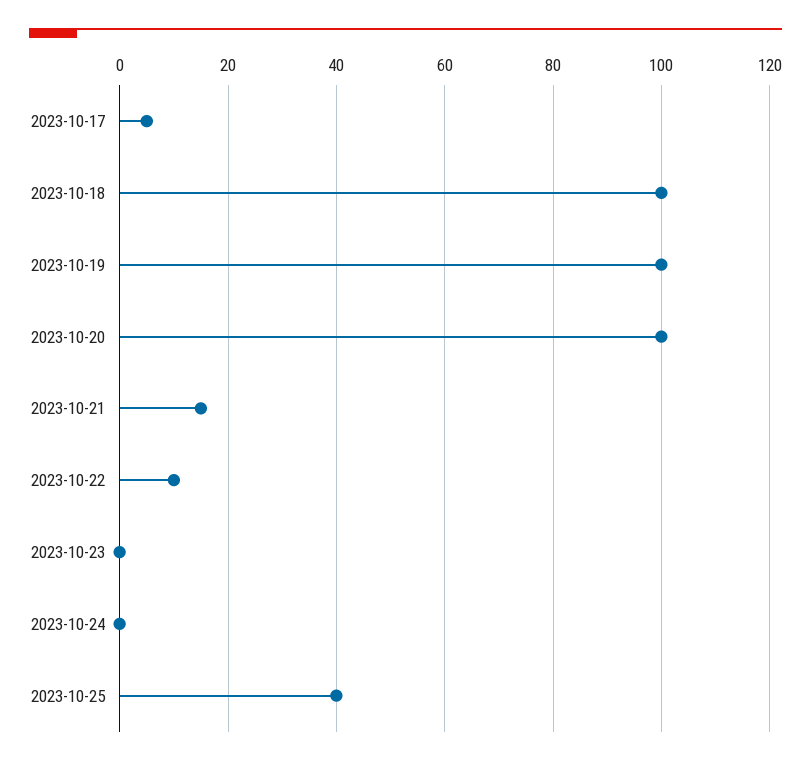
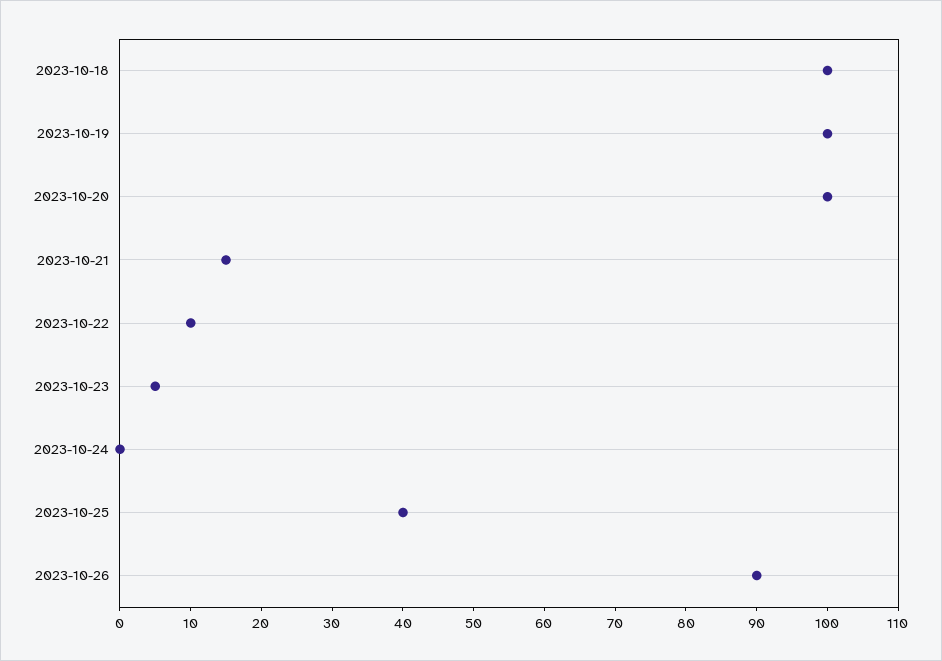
2023-10-17: 5 -> none
2023-10-23: 0 -> 5
2023-10-26: none -> 90

